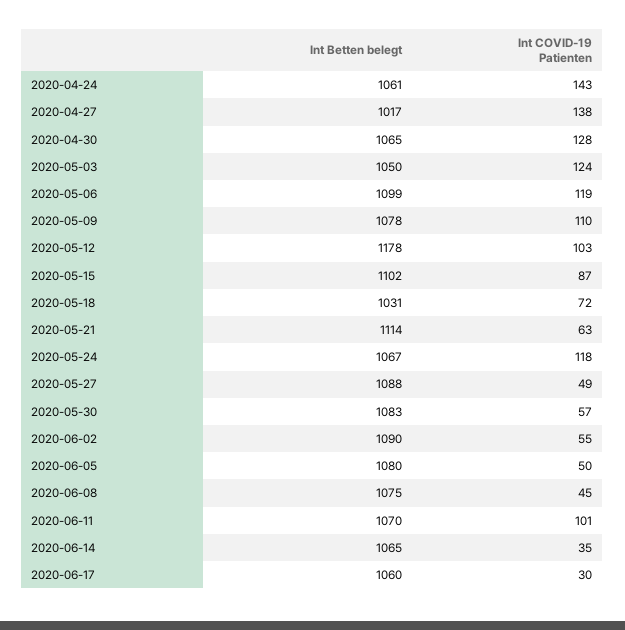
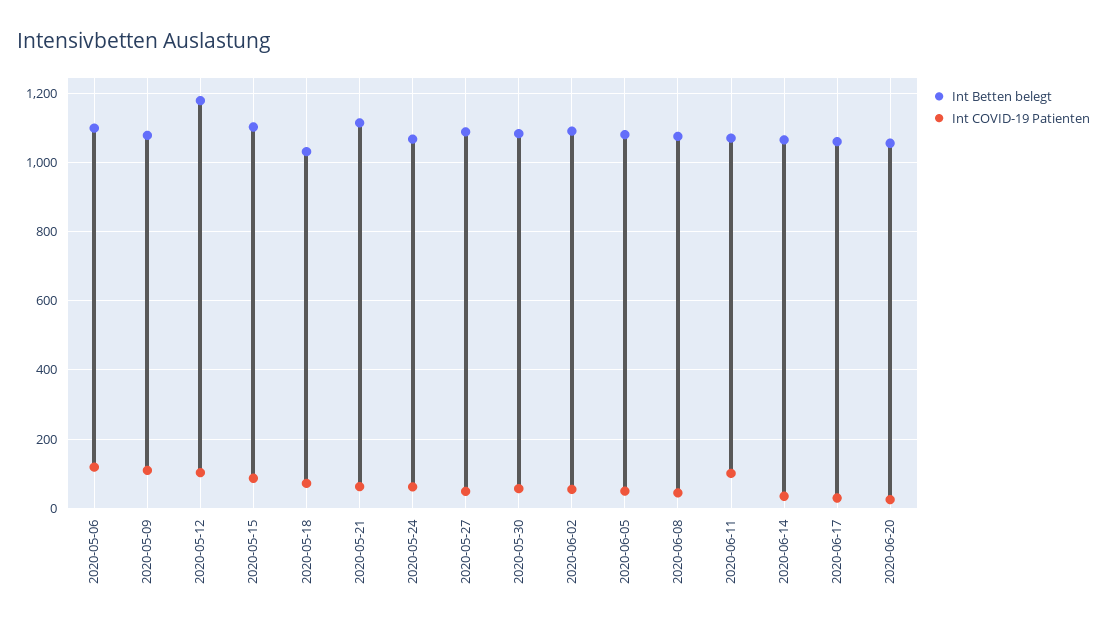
Int Betten belegt, 2020-04-24: 1061 -> none
Int COVID-19 Patienten, 2020-04-24: 143 -> none
Int Betten belegt, 2020-04-27: 1017 -> none
Int COVID-19 Patienten, 2020-04-27: 138 -> none
Int Betten belegt, 2020-04-30: 1065 -> none
Int COVID-19 Patienten, 2020-04-30: 128 -> none
Int Betten belegt, 2020-05-03: 1050 -> none
Int COVID-19 Patienten, 2020-05-03: 124 -> none
Int COVID-19 Patienten, 2020-05-24: 118 -> 60
Int Betten belegt, 2020-06-20: none -> 1060
Int COVID-19 Patienten, 2020-06-20: none -> 20

